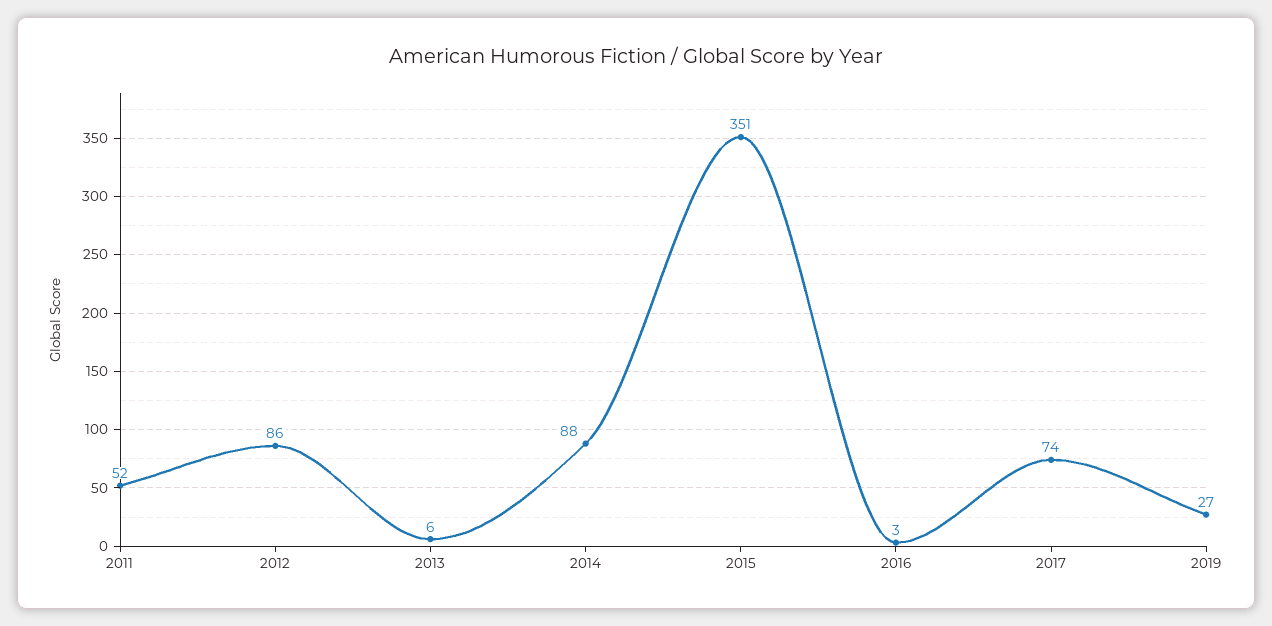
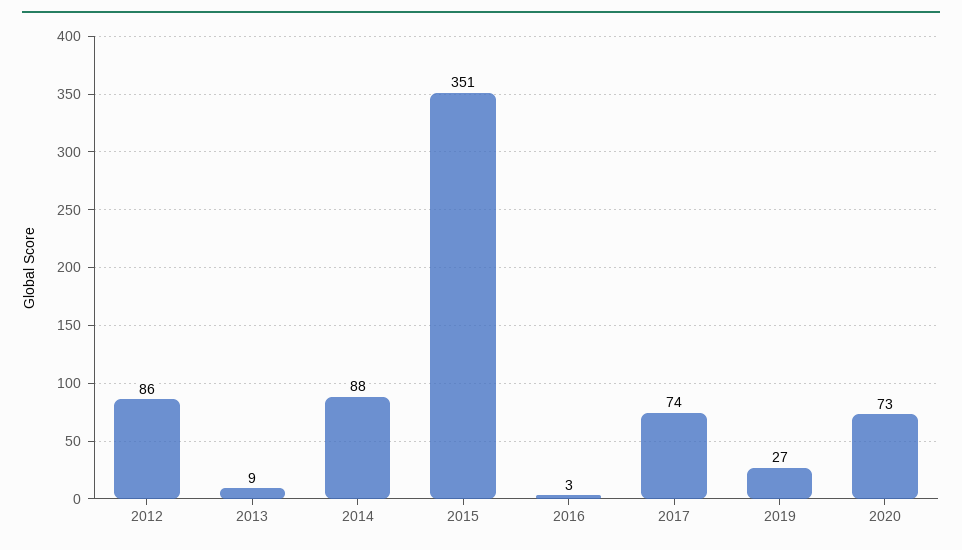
2011: 52 -> none
2013: 6 -> 9
2020: none -> 73

